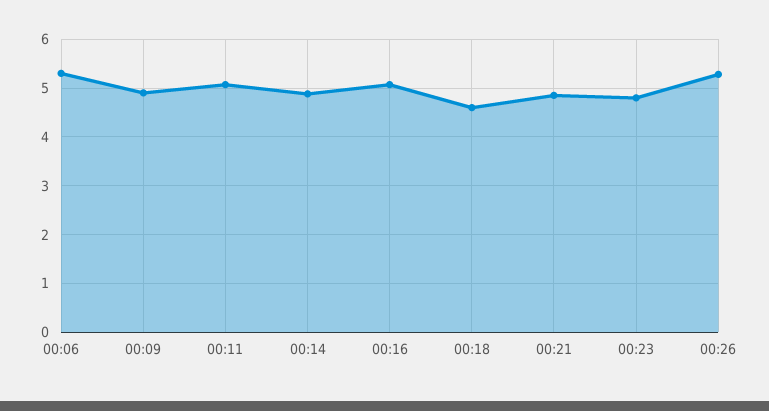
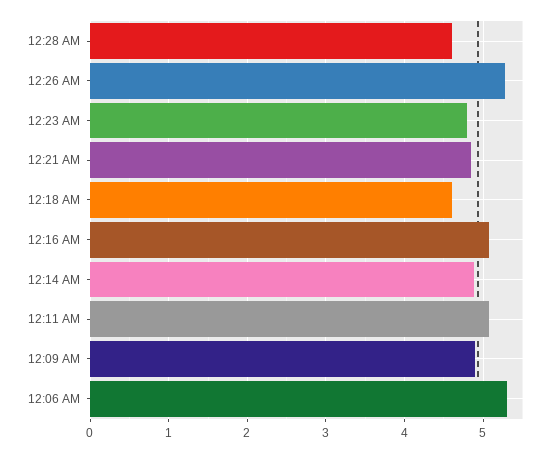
12:28 AM: none -> 4.6

